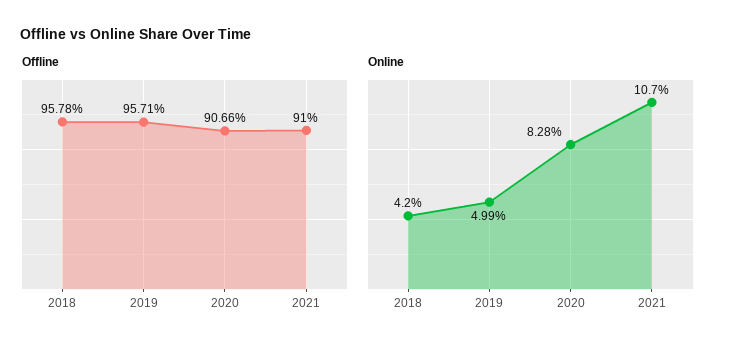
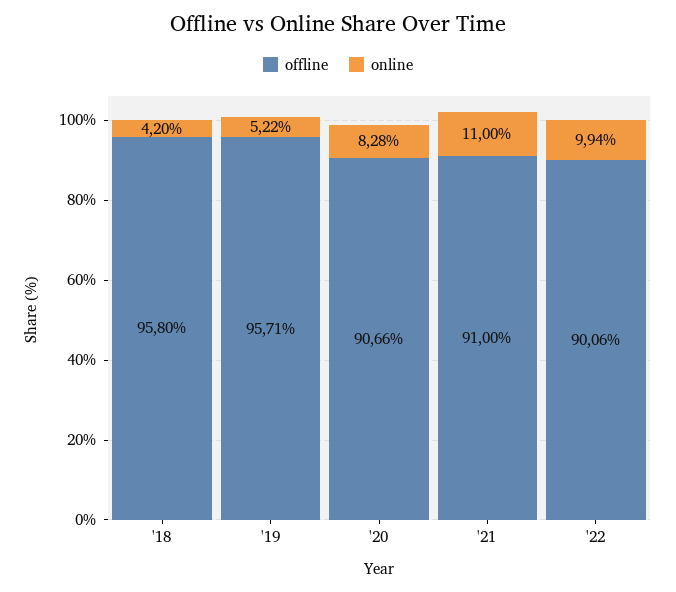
Offline, 2018: 95.78 -> 95.8
Online, 2019: 4.99 -> 5.22
Online, 2021: 10.7 -> 11
Offline, '22: none -> 90.06
Online, '22: none -> 9.94

